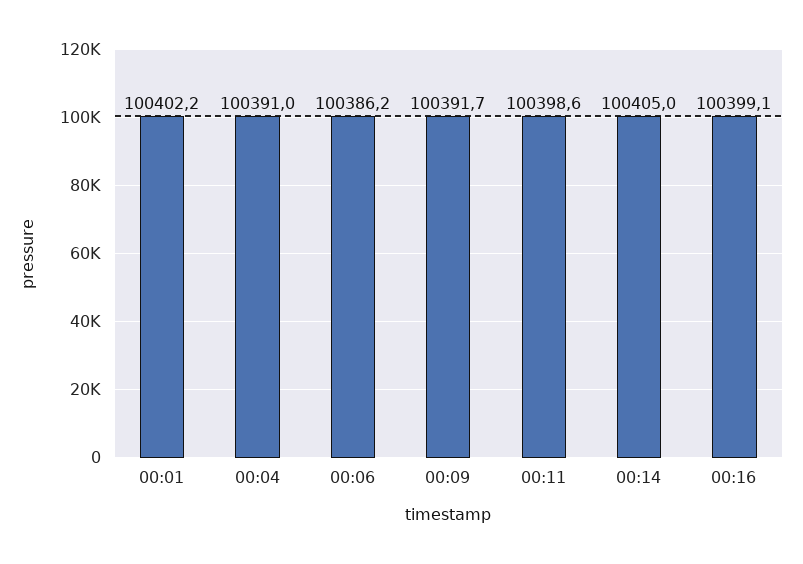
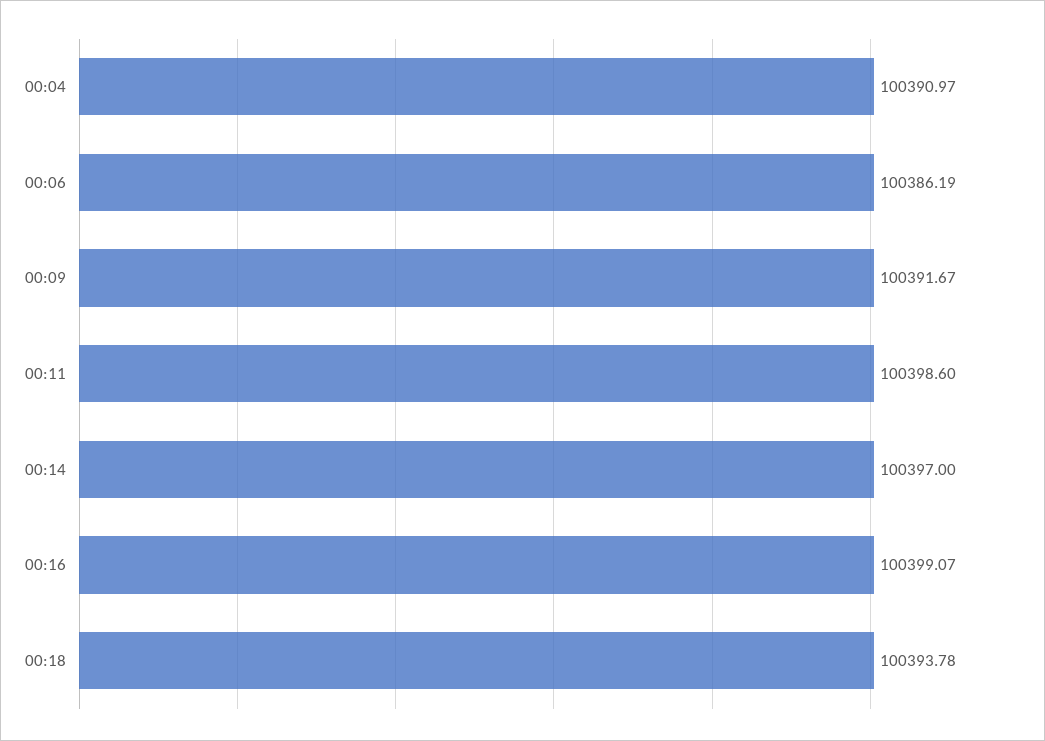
00:01: 100402.2 -> none
00:14: 100405 -> 100397
00:18: none -> 100393.78

